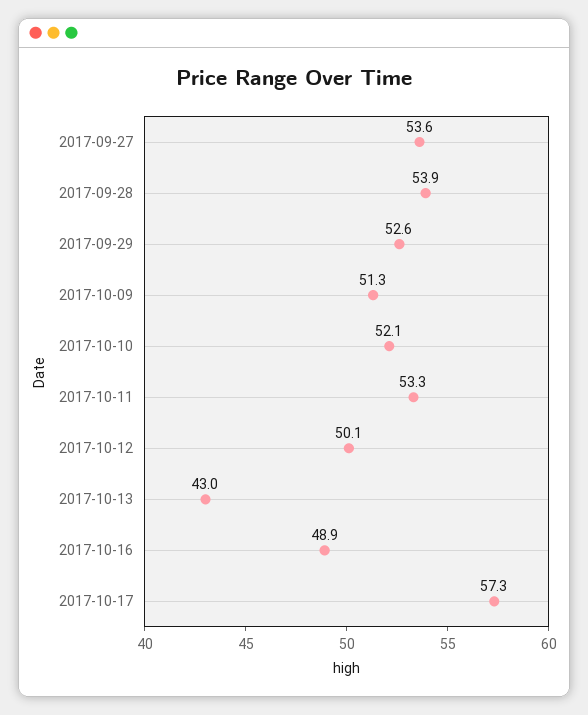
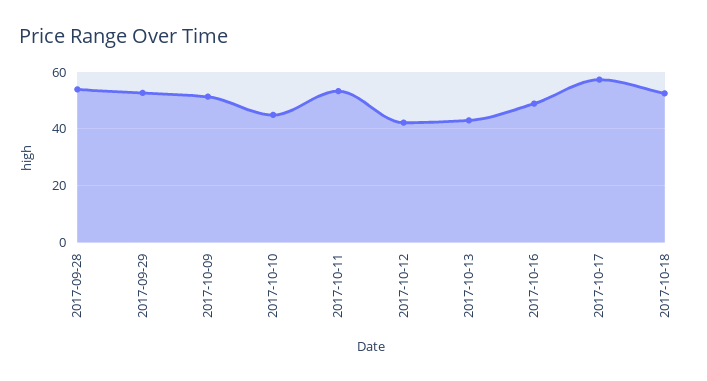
2017-09-27: 53.6 -> none
2017-10-10: 52.1 -> 45
2017-10-12: 50.1 -> 42.5
2017-10-18: none -> 52.5

